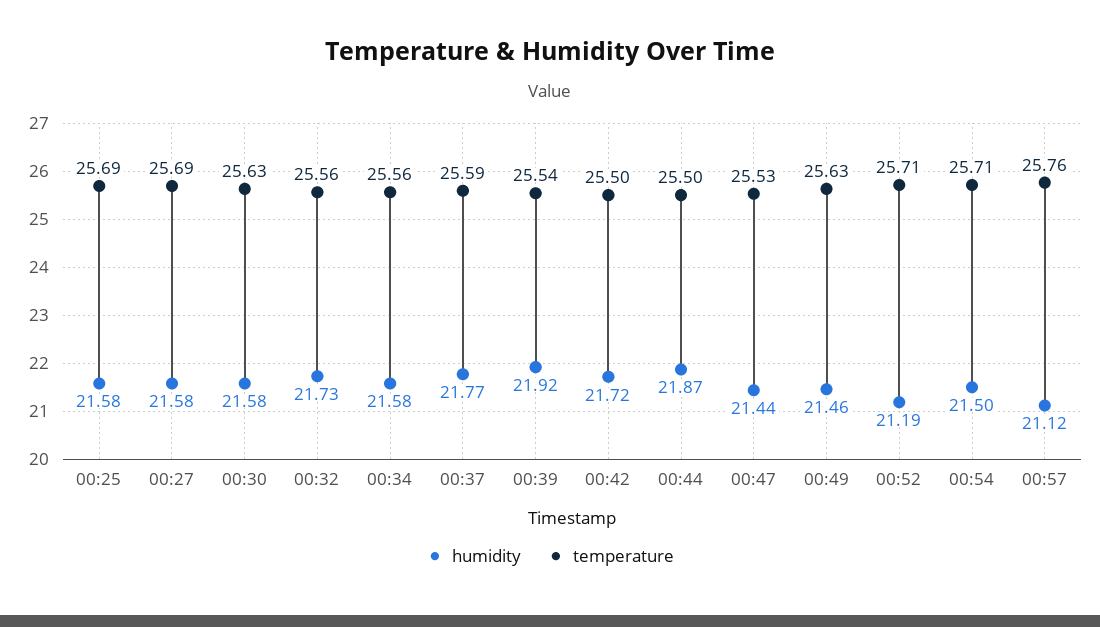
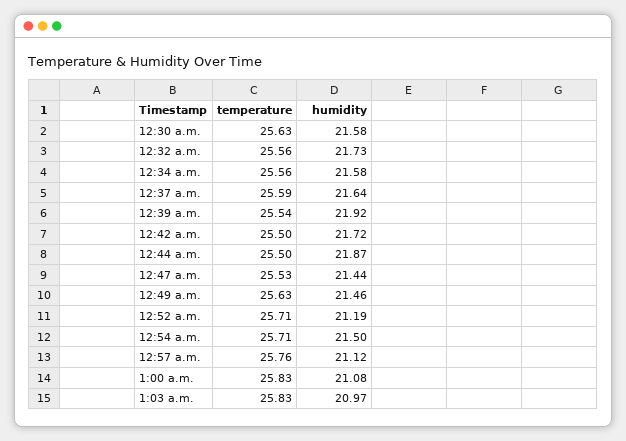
humidity, 00:25: 21.58 -> none
temperature, 00:25: 25.69 -> none
humidity, 00:27: 21.58 -> none
temperature, 00:27: 25.69 -> none
humidity, 00:37: 21.77 -> 21.64
temperature, 1:00 a.m.: none -> 25.83
humidity, 1:00 a.m.: none -> 21.08
temperature, 1:03 a.m.: none -> 25.83
humidity, 1:03 a.m.: none -> 20.97

